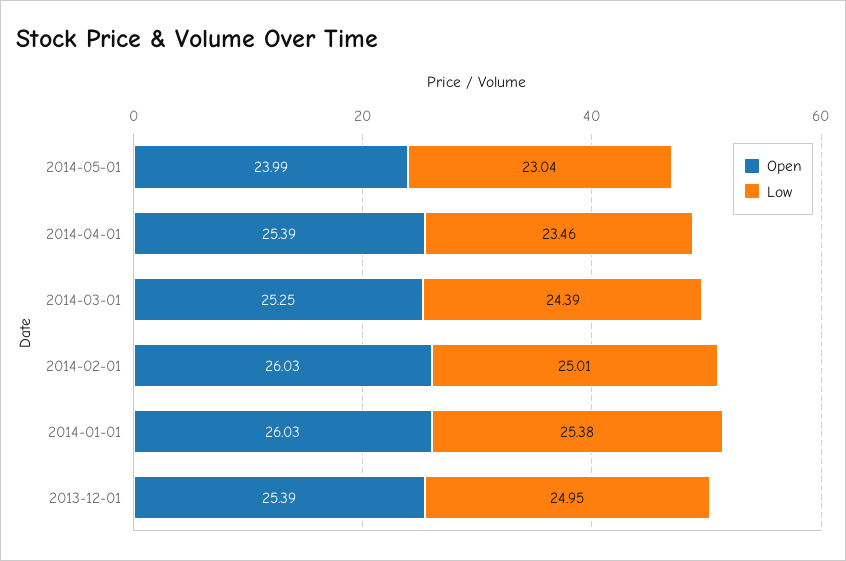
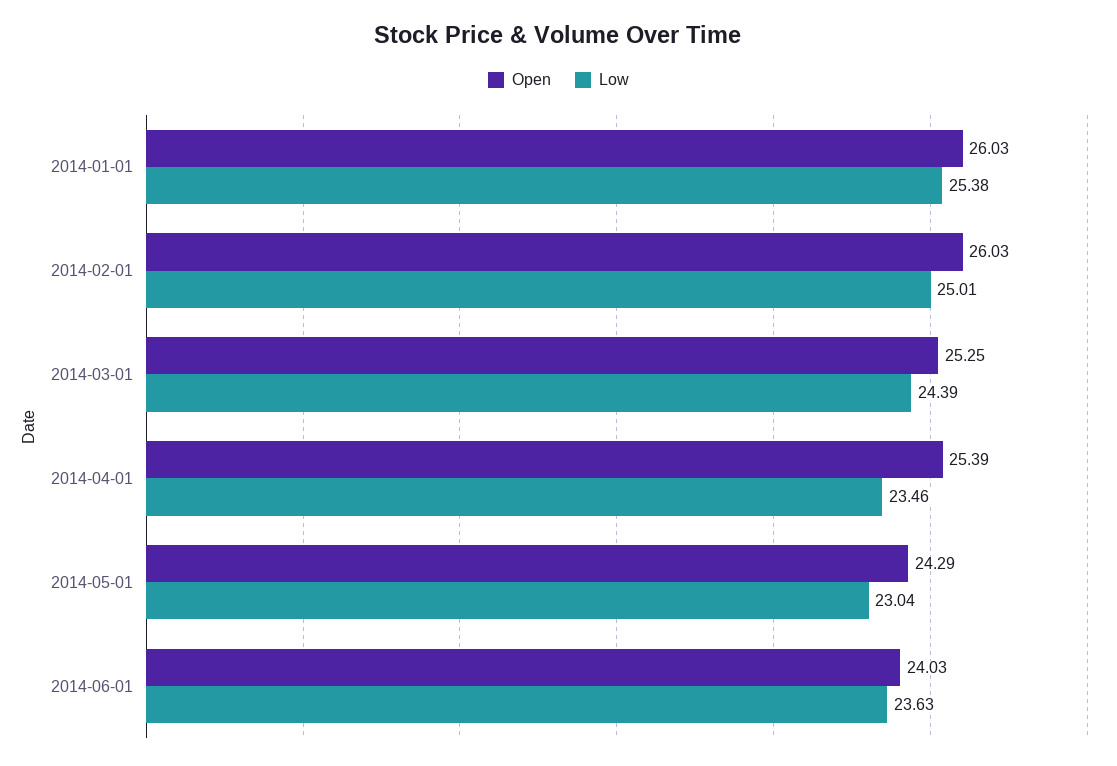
Open, 2014-05-01: 23.99 -> 24.29
Open, 2013-12-01: 25.39 -> none
Low, 2013-12-01: 24.95 -> none
Open, 2014-06-01: none -> 24.03
Low, 2014-06-01: none -> 23.63

